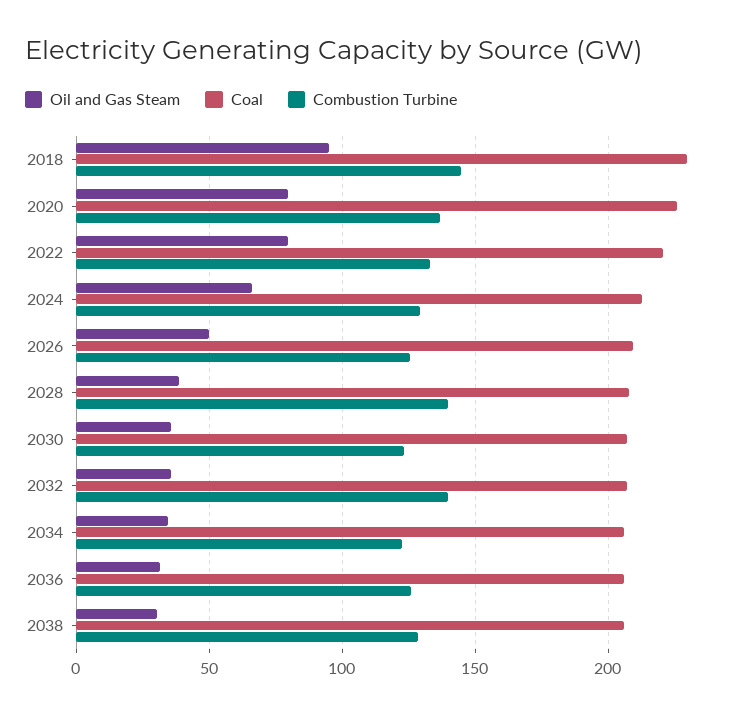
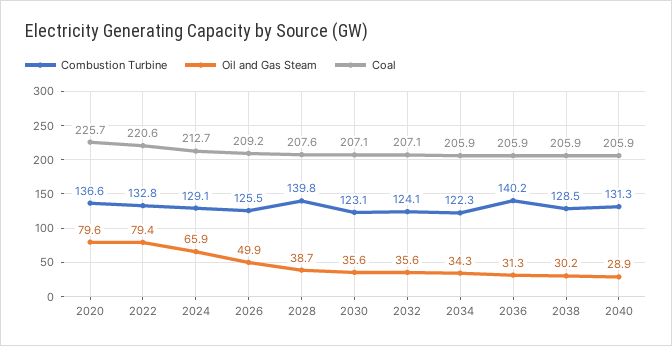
Oil and Gas Steam, 2018: 95 -> none
Coal, 2018: 230 -> none
Combustion Turbine, 2018: 145 -> none
Combustion Turbine, 2032: 140 -> 124.1
Combustion Turbine, 2036: 125 -> 140.2
Combustion Turbine, 2040: none -> 131.3
Oil and Gas Steam, 2040: none -> 28.9
Coal, 2040: none -> 205.9

